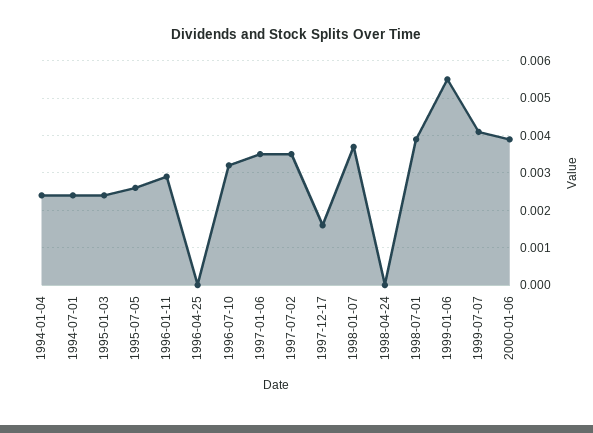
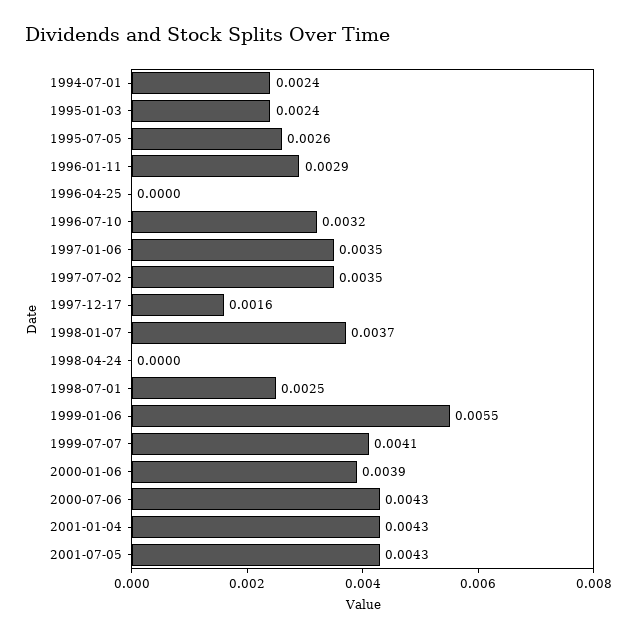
1994-01-04: 0.0025 -> none
1998-07-01: 0.004 -> 0.0025
2000-07-06: none -> 0.0043
2001-01-04: none -> 0.0043
2001-07-05: none -> 0.0043

